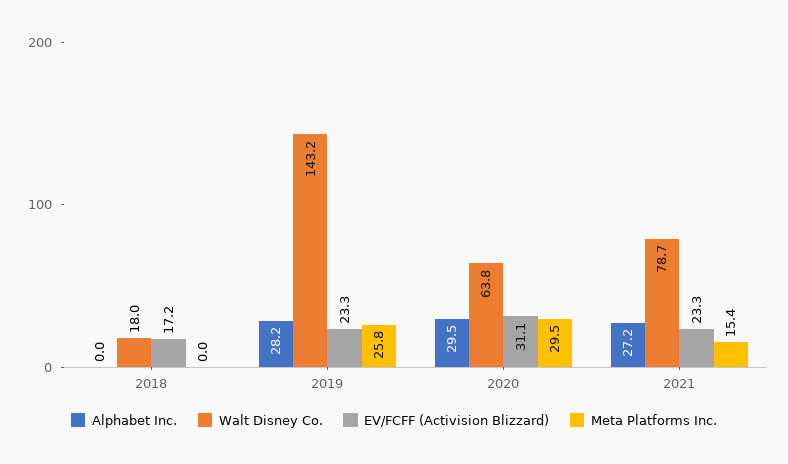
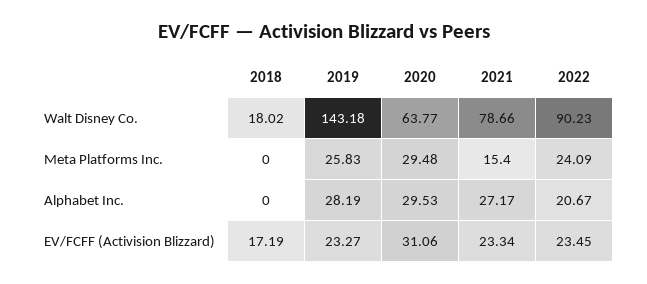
Walt Disney Co., 2022: none -> 90.23
Meta Platforms Inc., 2022: none -> 24.09
Alphabet Inc., 2022: none -> 20.67
EV/FCFF (Activision Blizzard), 2022: none -> 23.45

